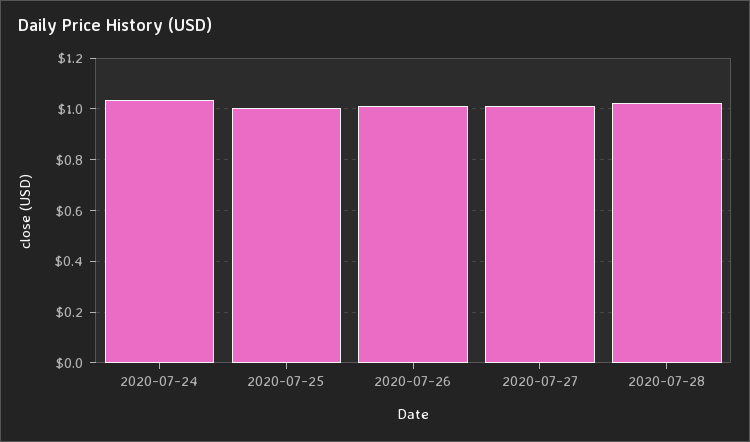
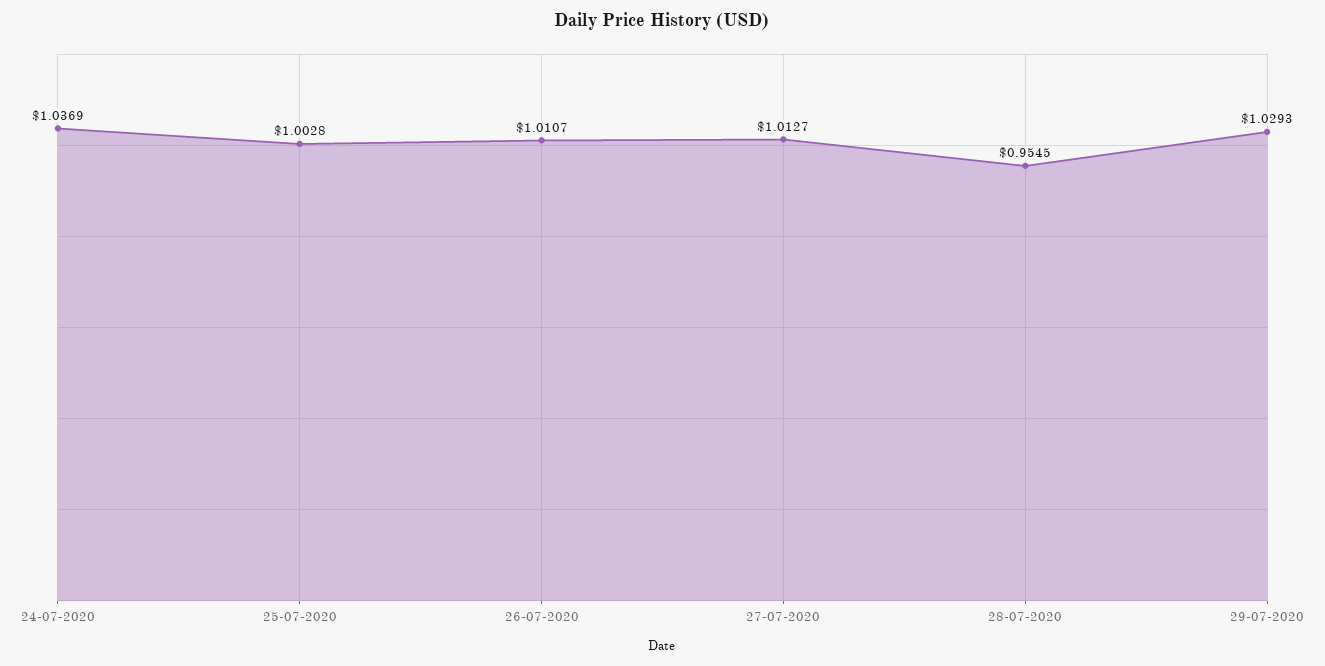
2020-07-28: 1.025 -> 0.9545
29-07-2020: none -> 1.0293

